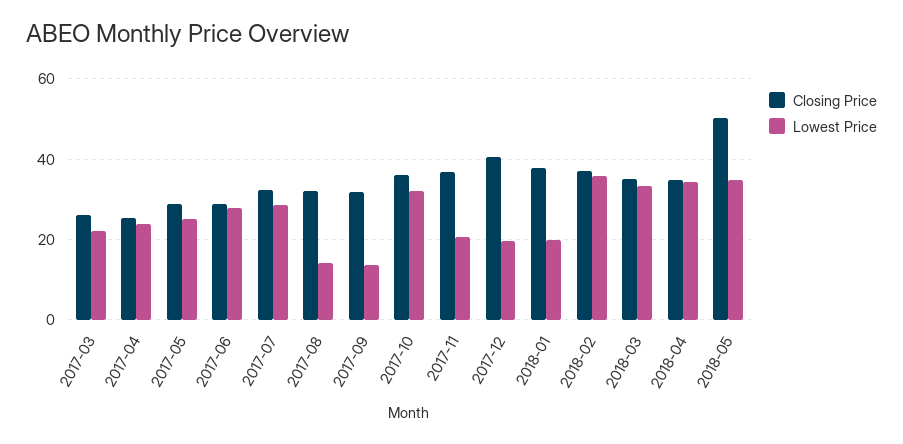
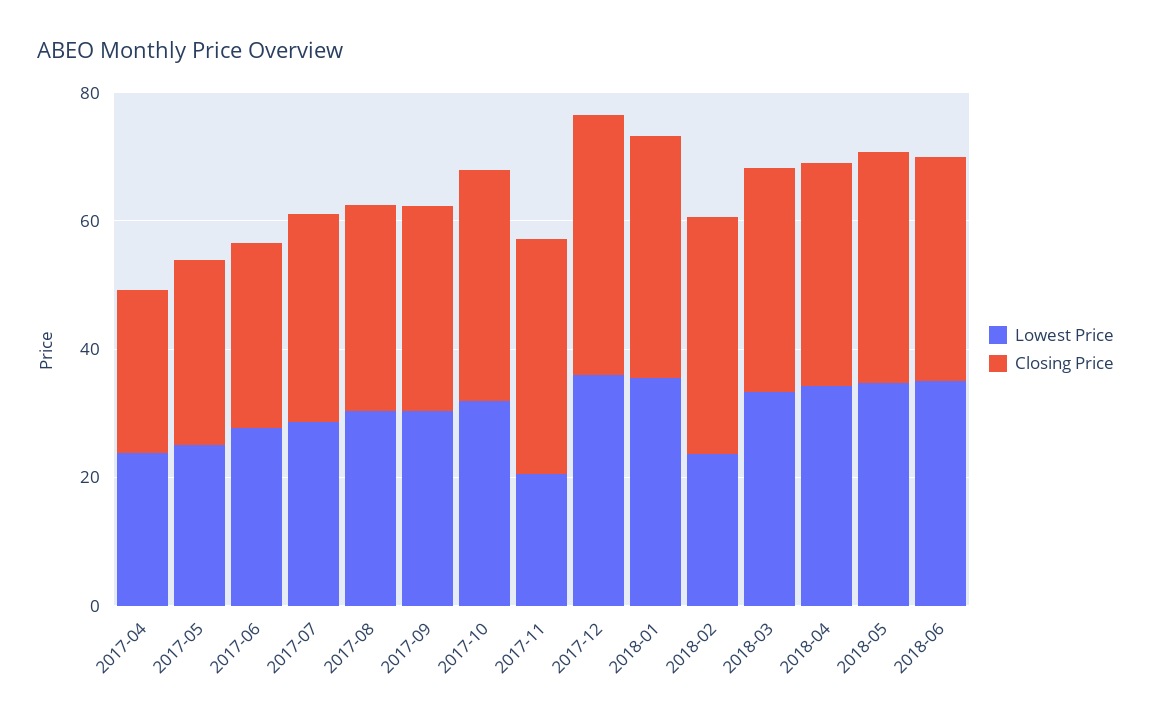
Closing Price, 2017-03: 26 -> none
Lowest Price, 2017-03: 22 -> none
Lowest Price, 2017-08: 14 -> 30
Lowest Price, 2017-09: 14 -> 30
Lowest Price, 2017-12: 20 -> 35
Lowest Price, 2018-01: 20 -> 35
Lowest Price, 2018-02: 36 -> 25
Closing Price, 2018-05: 50 -> 35
Lowest Price, 2018-06: none -> 35
Closing Price, 2018-06: none -> 35

